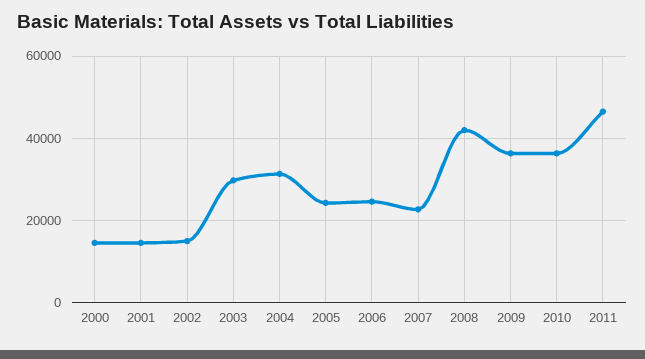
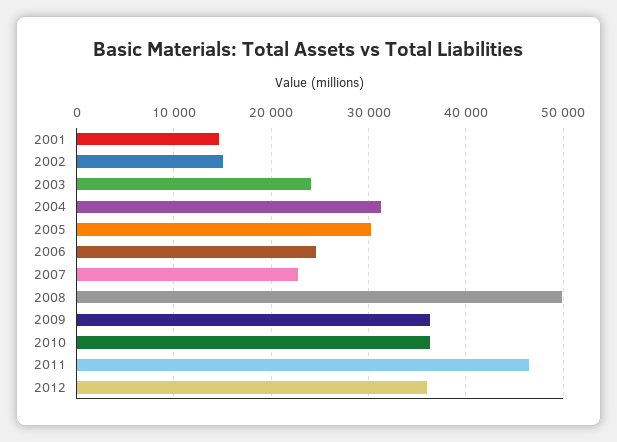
2000: 14000 -> none
2003: 30000 -> 24000
2005: 24000 -> 30000
2008: 42000 -> 50000
2012: none -> 36000

